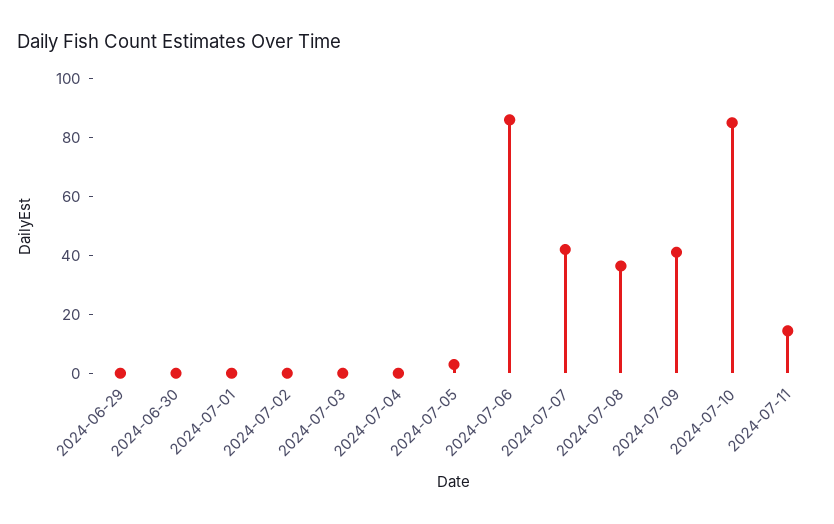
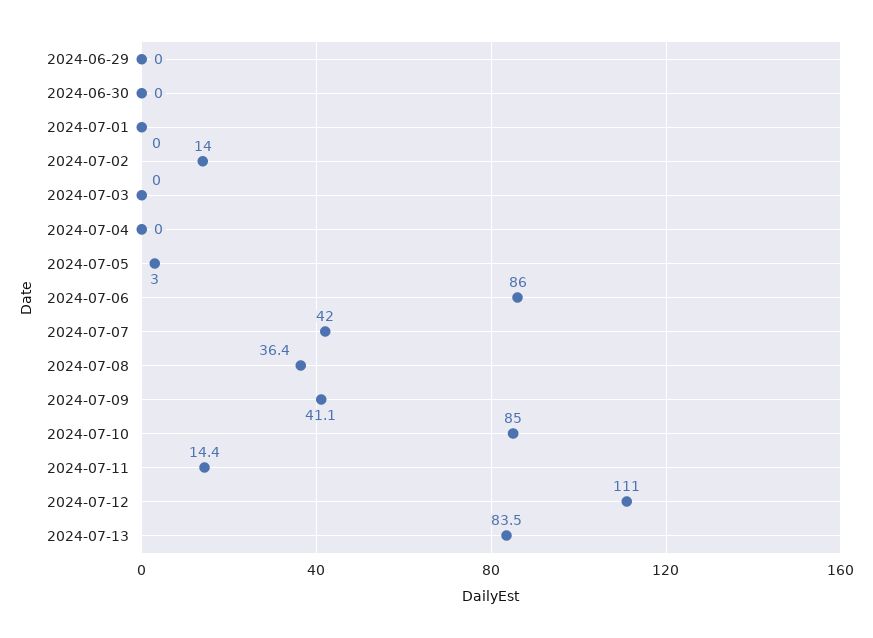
2024-07-02: 0 -> 14
2024-07-12: none -> 111
2024-07-13: none -> 83.5

